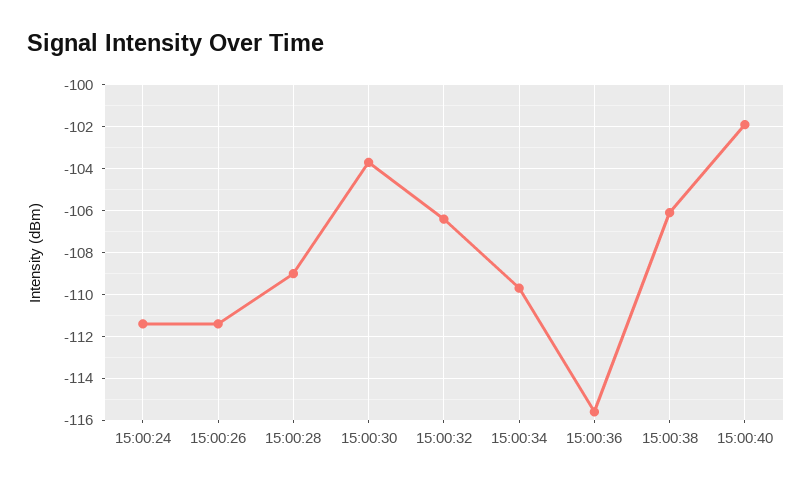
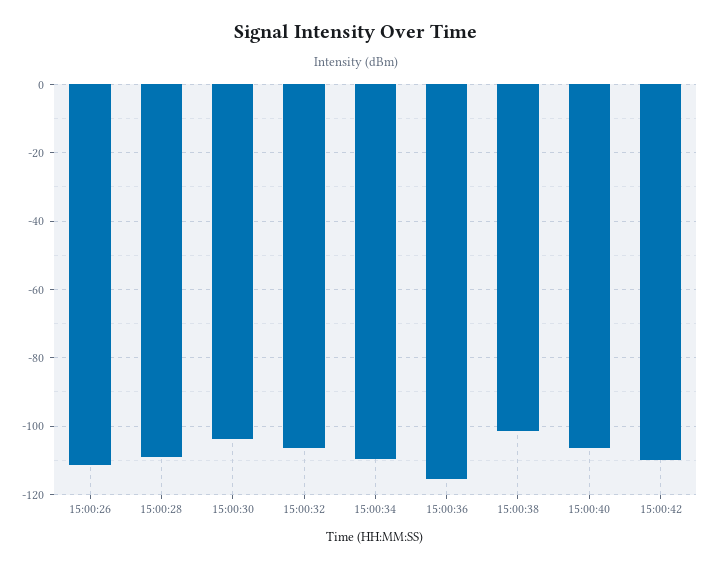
15:00:24: -111.5 -> none
15:00:38: -106 -> -102
15:00:40: -102 -> -106
15:00:42: none -> -110

